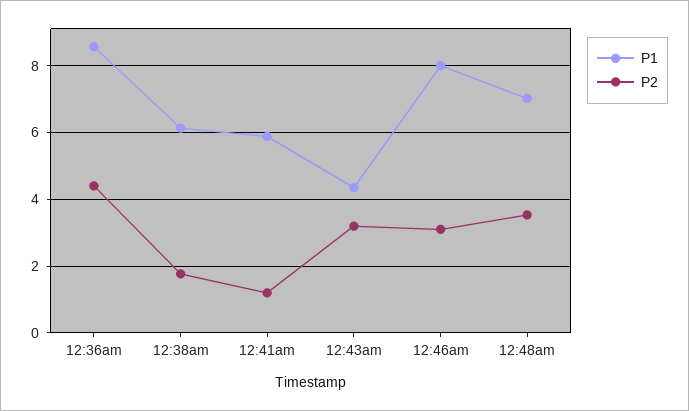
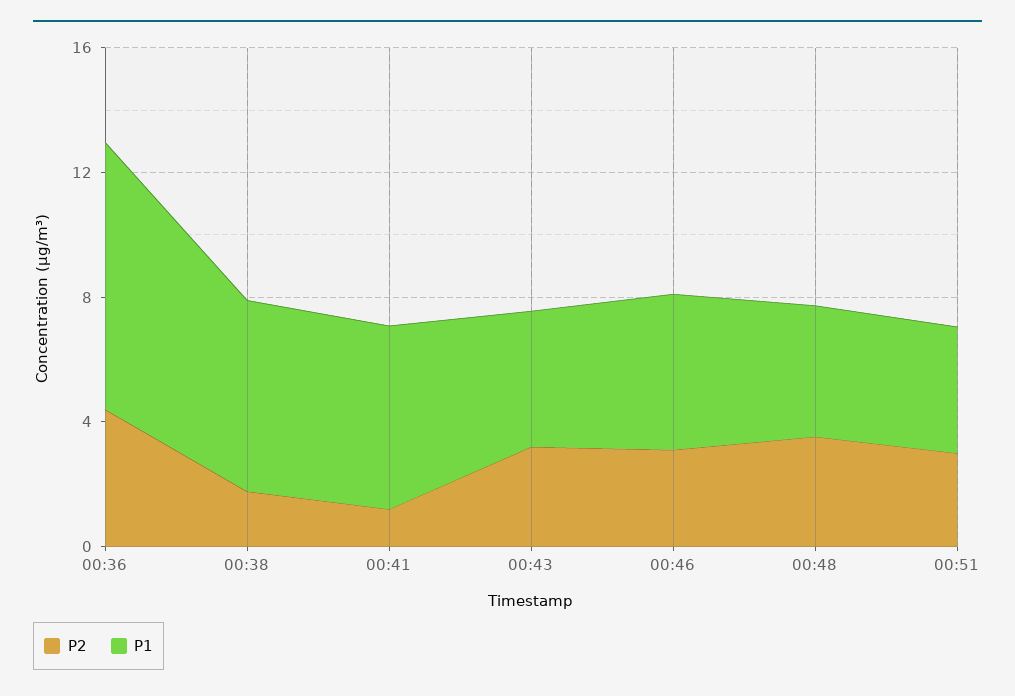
P1, 12:46am: 8 -> 5
P1, 12:48am: 7 -> 4
P2, 00:51: none -> 3
P1, 00:51: none -> 4

